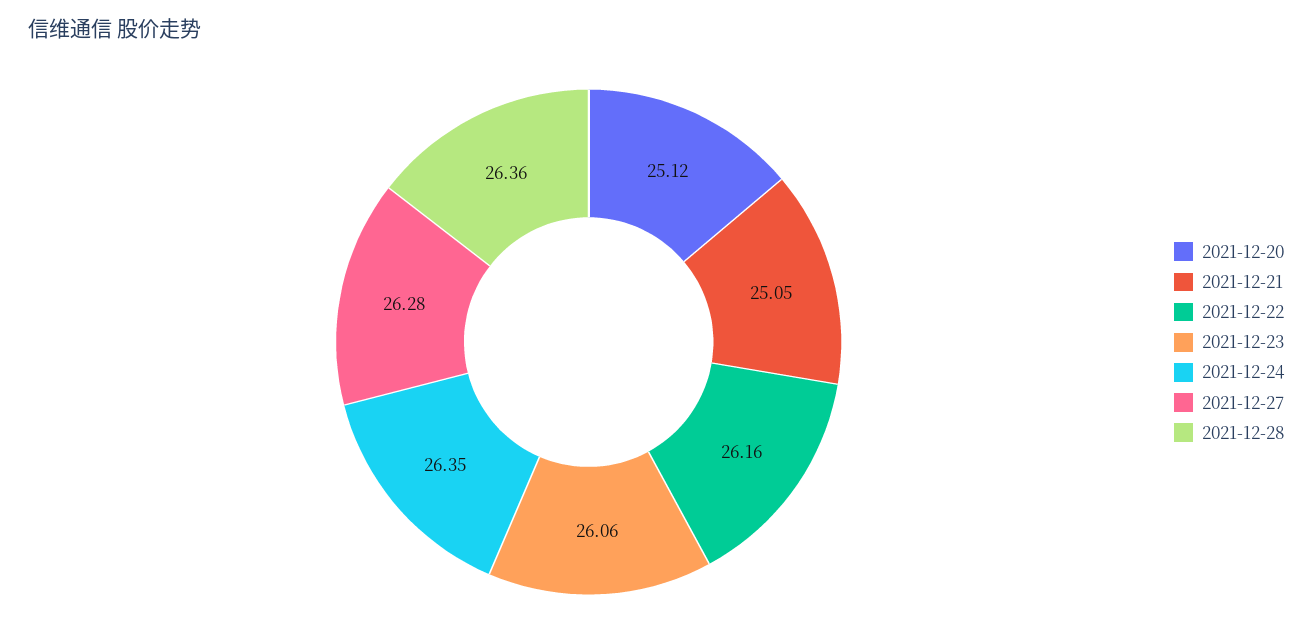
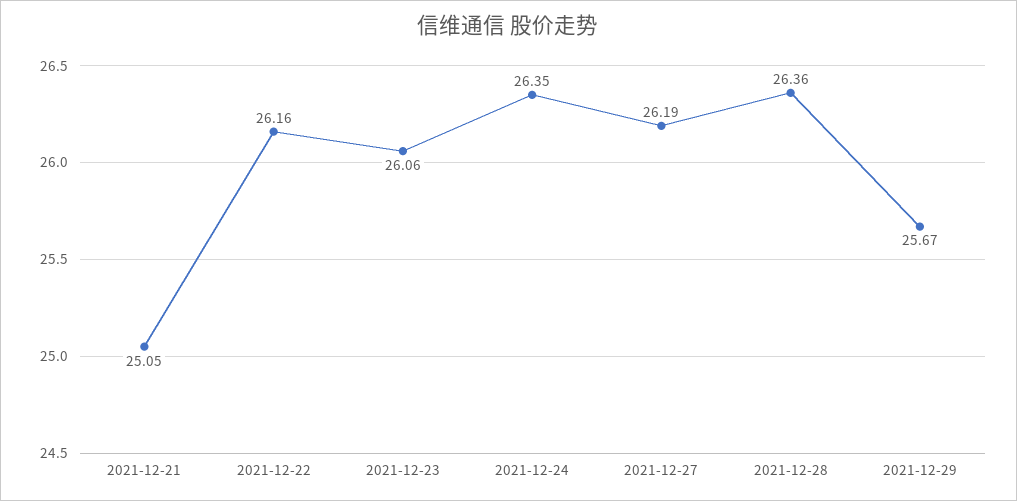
2021-12-20: 25.12 -> none
2021-12-27: 26.28 -> 26.19
2021-12-29: none -> 25.67

